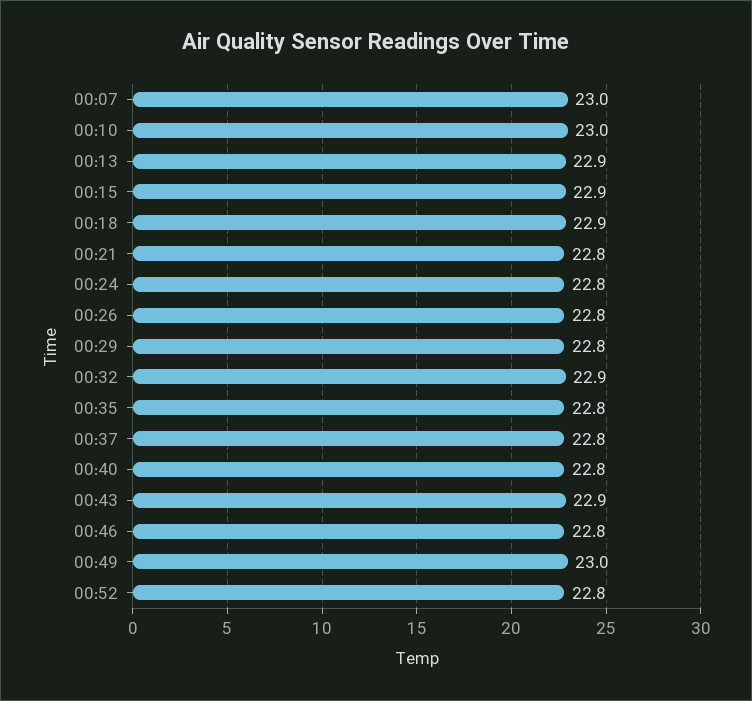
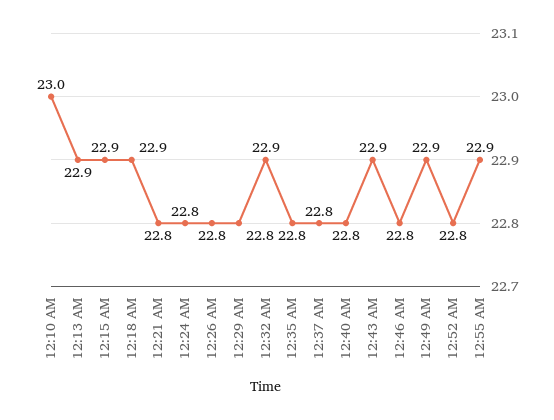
00:07: 23 -> none
00:49: 23 -> 22.9
12:55 AM: none -> 22.9

